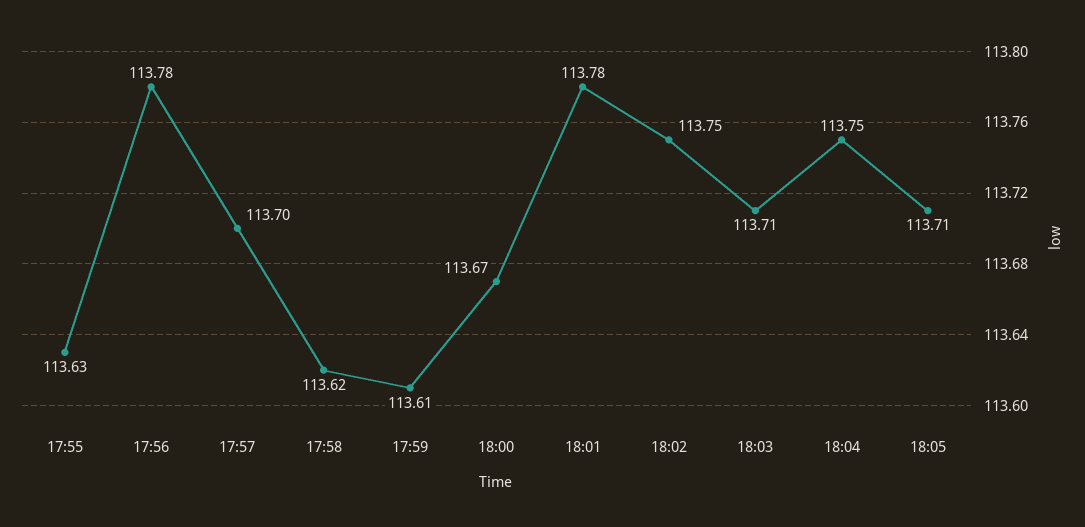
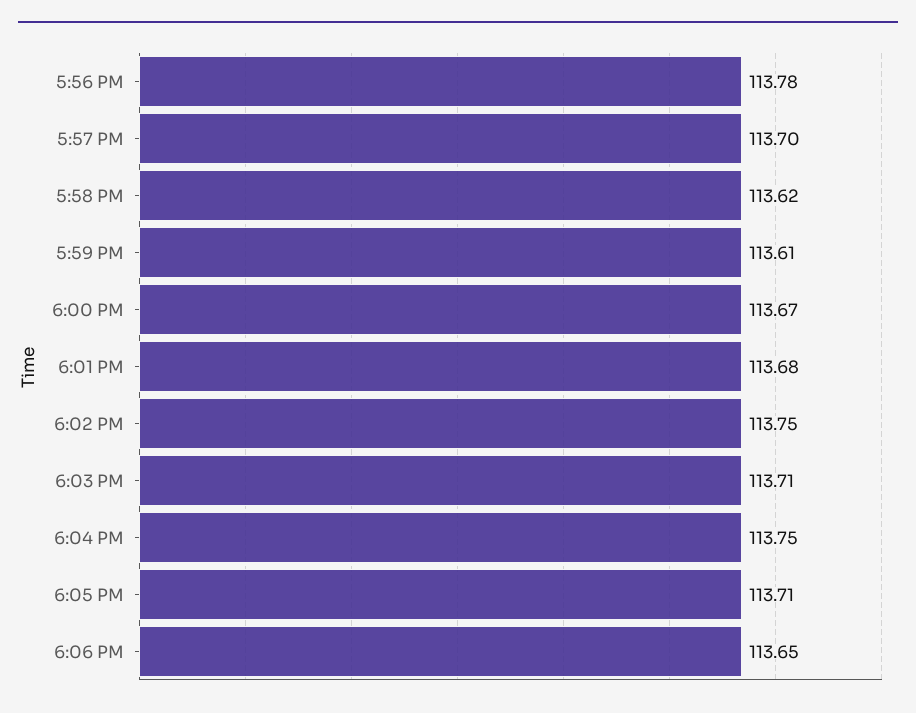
17:55: 113.63 -> none
18:01: 113.78 -> 113.68
6:06 PM: none -> 113.65

